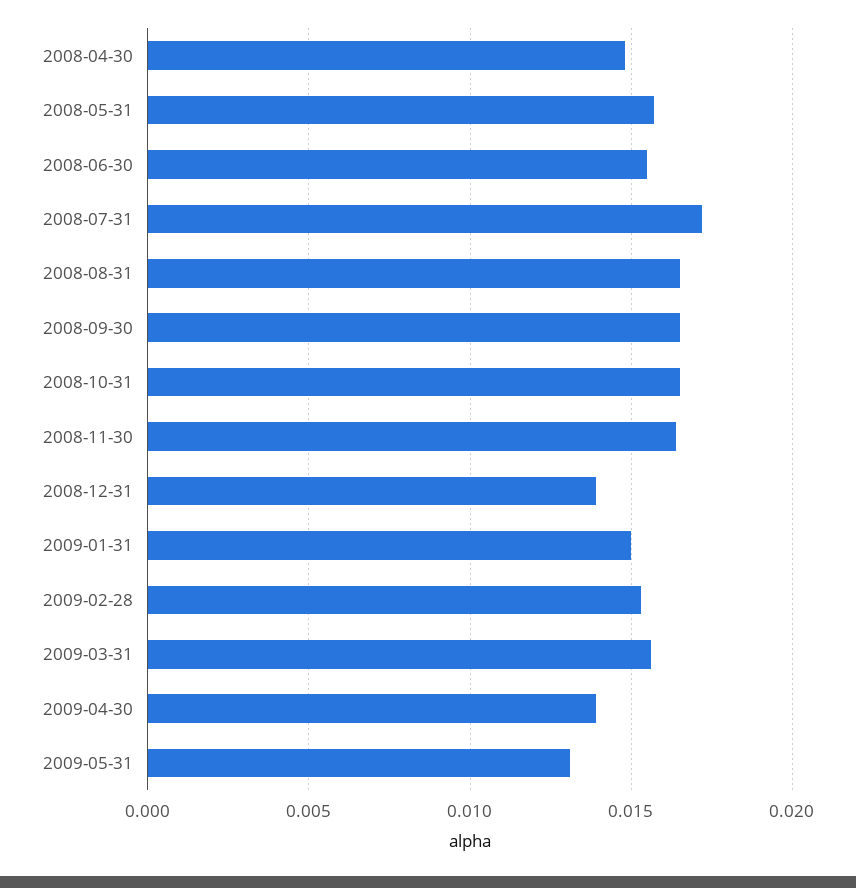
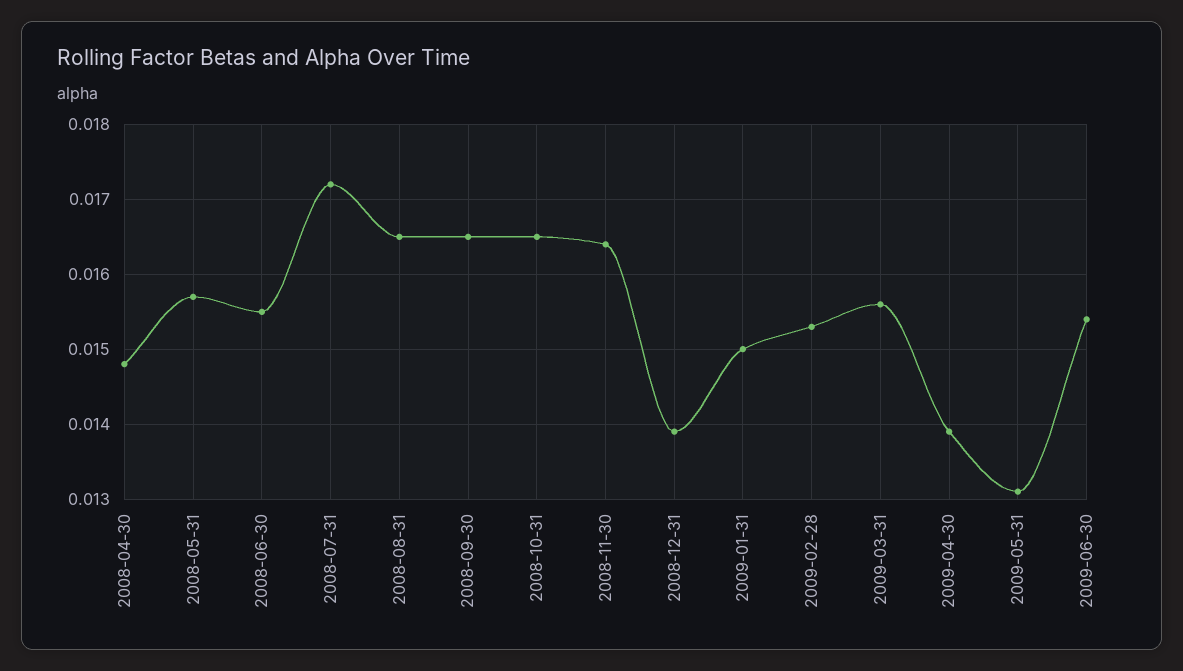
2009-06-30: none -> 0.0154

